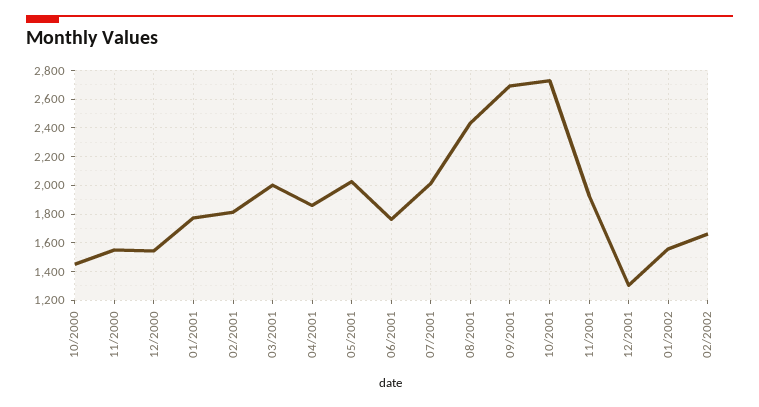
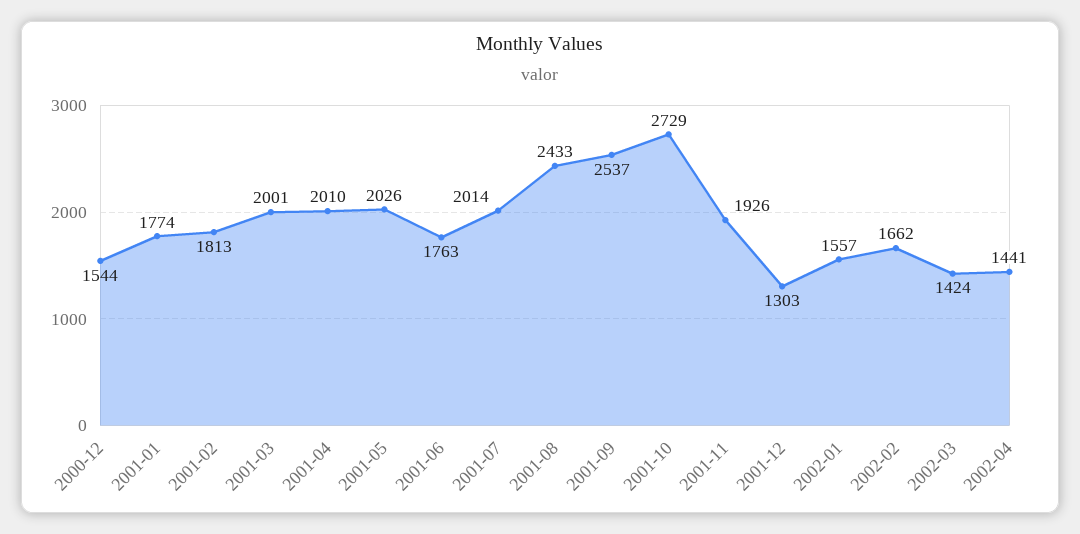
10/2000: 1450 -> none
11/2000: 1550 -> none
04/2001: 1850 -> 2010
09/2001: 2700 -> 2537
2002-03: none -> 1424
2002-04: none -> 1441

